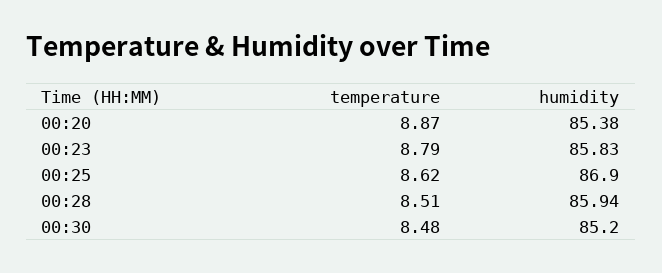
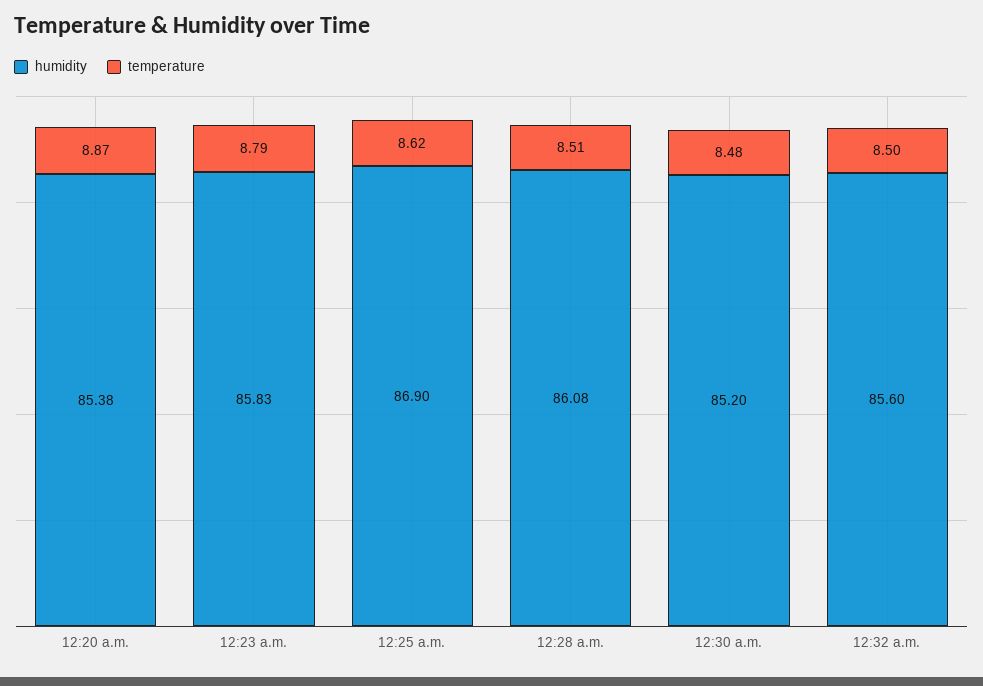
humidity, 00:28: 85.94 -> 86.08
humidity, 12:32 a.m.: none -> 85.6
temperature, 12:32 a.m.: none -> 8.5

